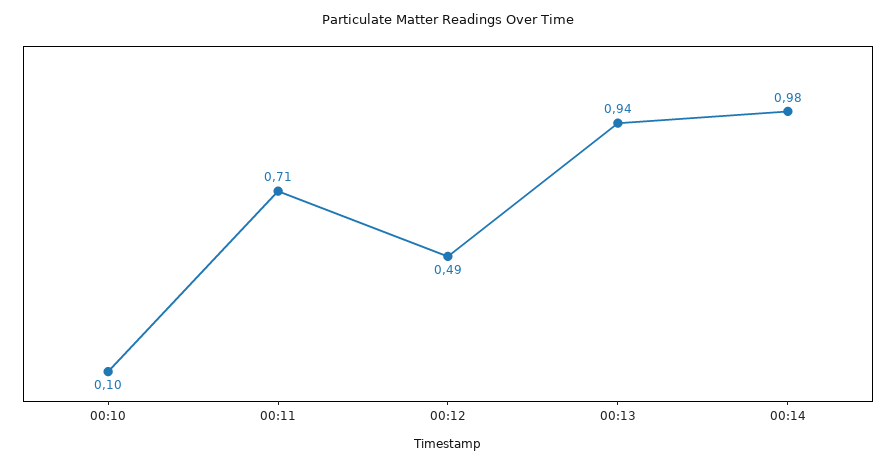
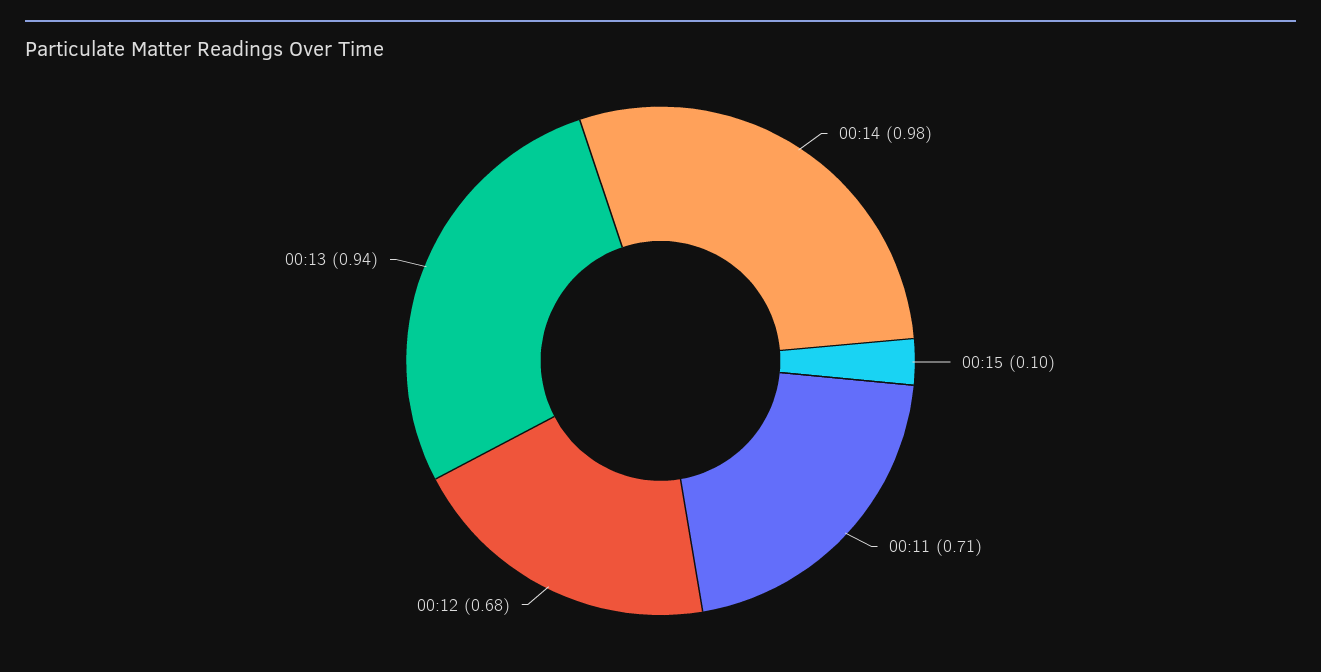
00:10: 0.1 -> none
00:12: 0.49 -> 0.68
00:15: none -> 0.1

